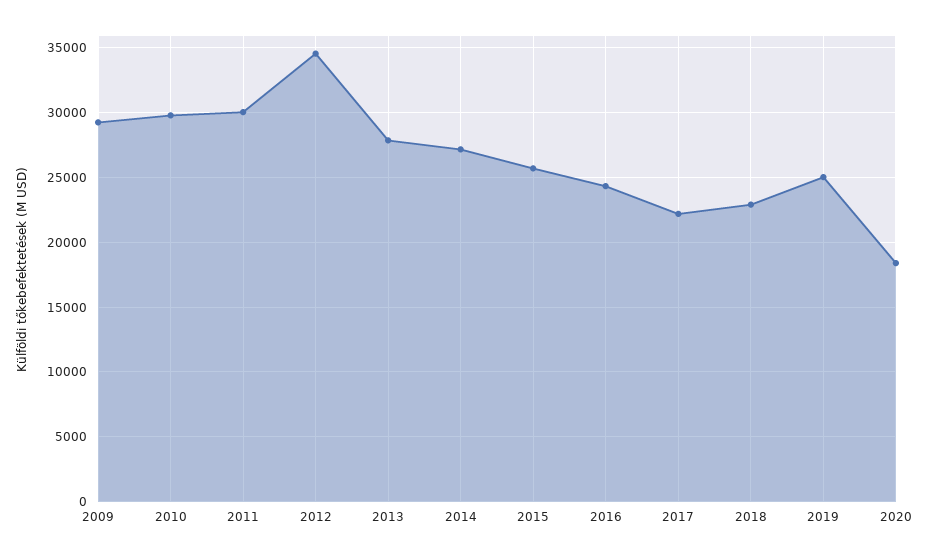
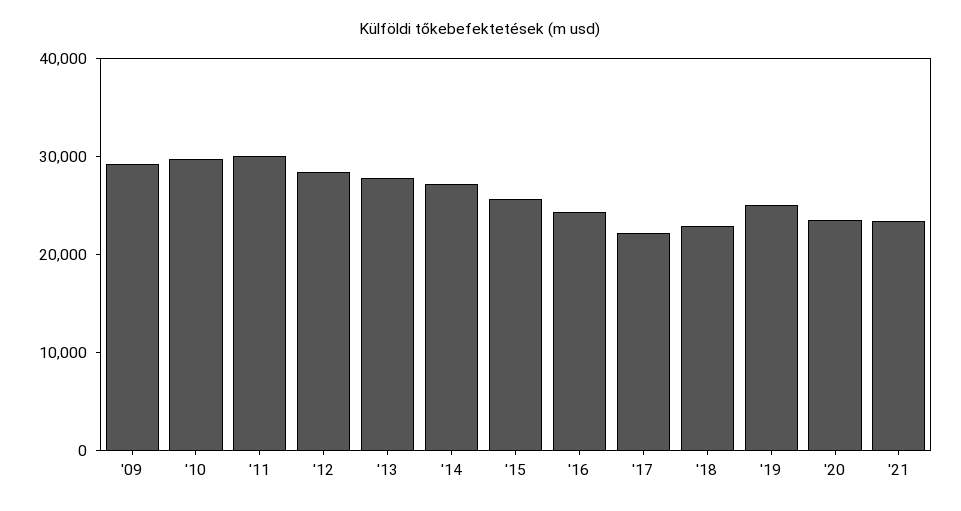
2012: 34500 -> 28000
2020: 18500 -> 24000
'21: none -> 24000

